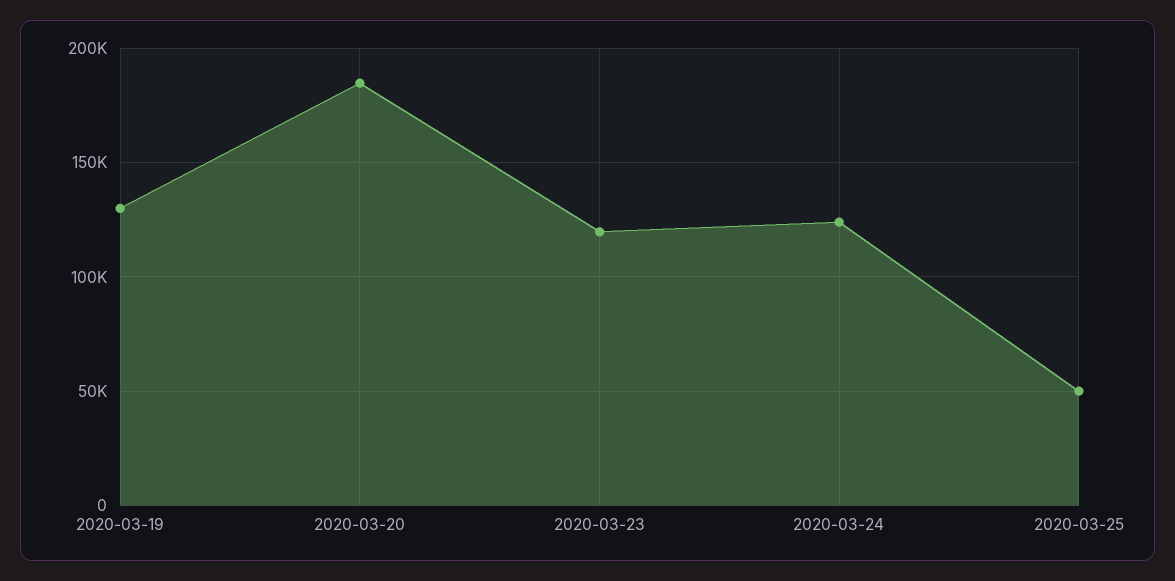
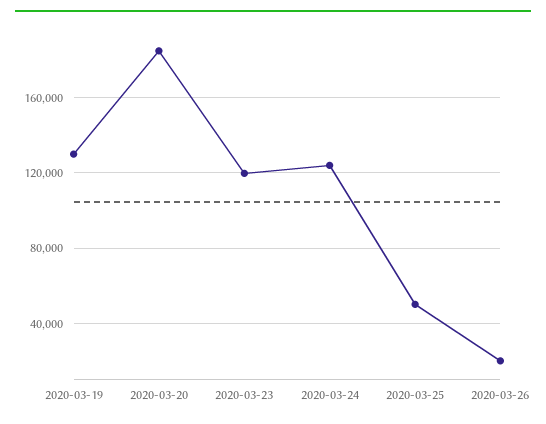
2020-03-26: none -> 20000

